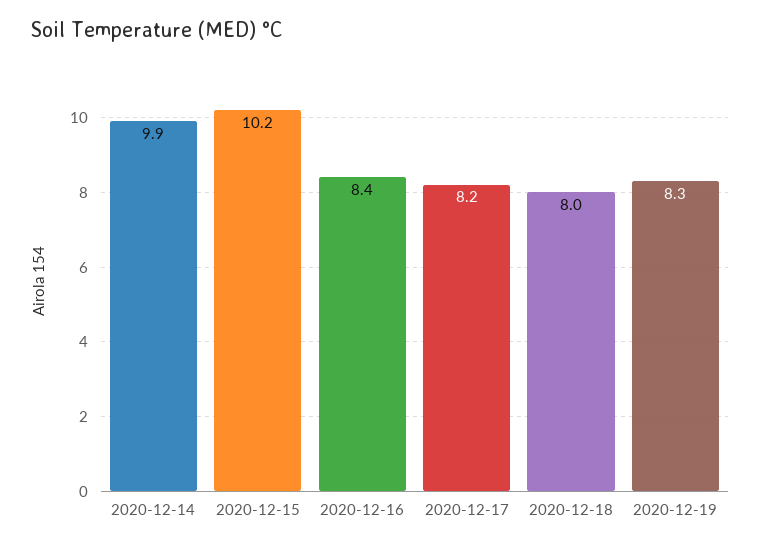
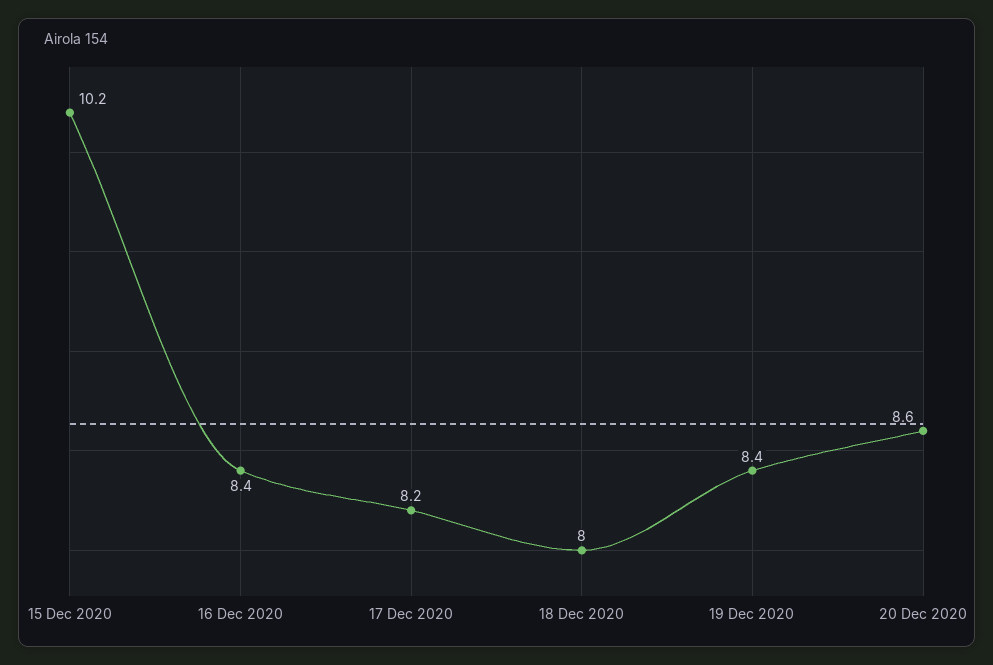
2020-12-14: 9.9 -> none
2020-12-19: 8.3 -> 8.4
20 Dec 2020: none -> 8.6

